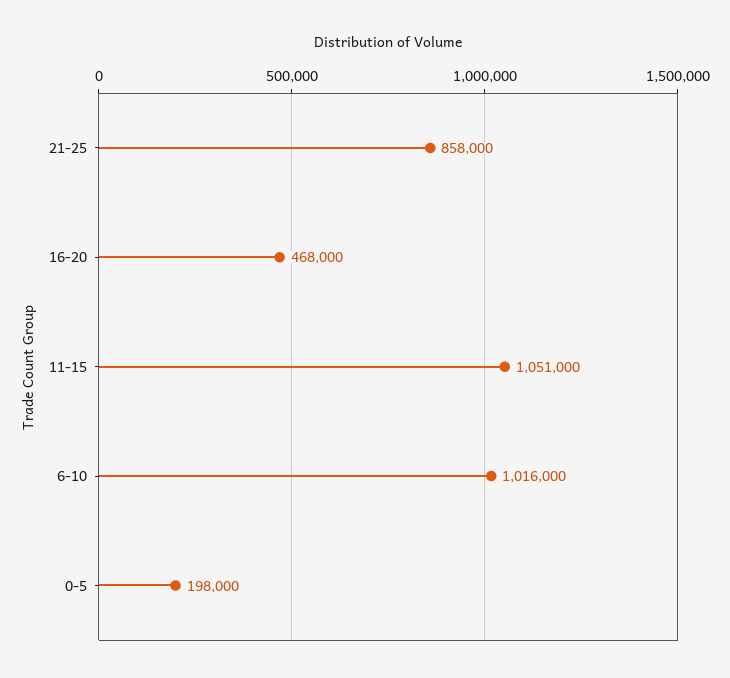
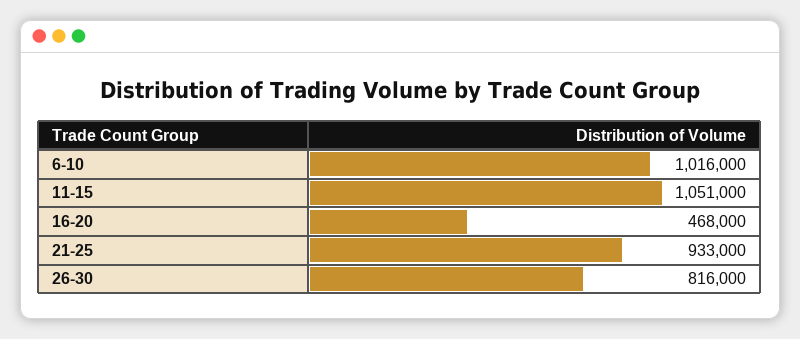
21-25: 858000 -> 933000
0-5: 198000 -> none
26-30: none -> 816000

